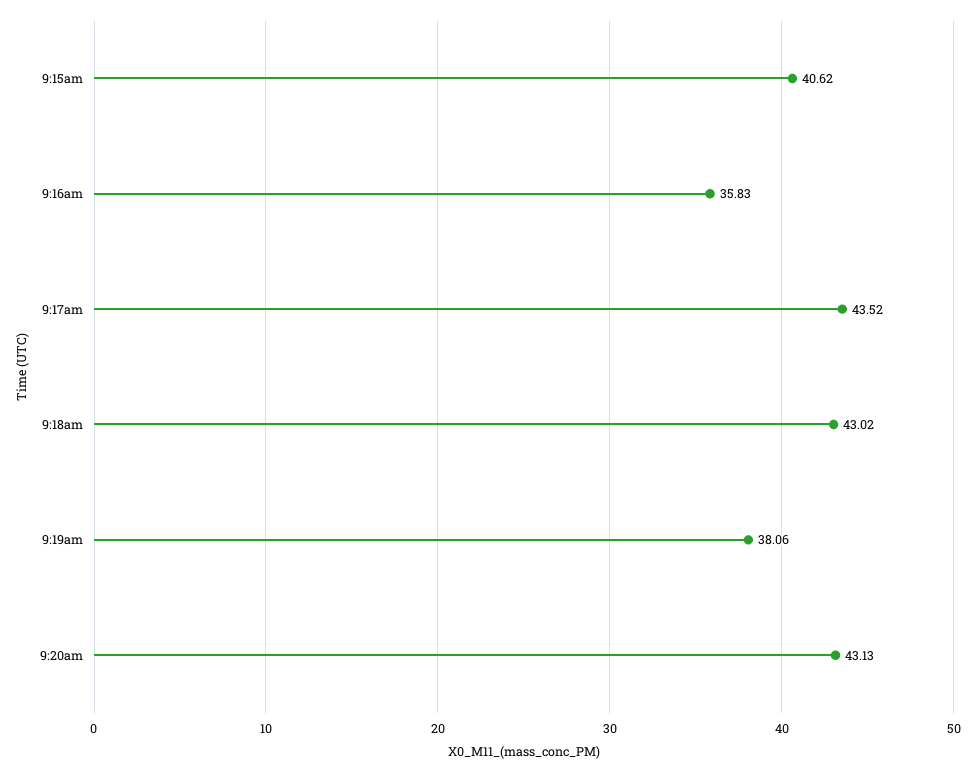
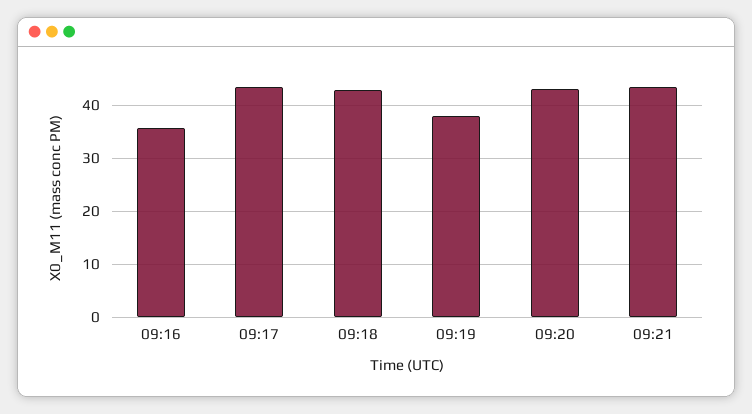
9:15am: 40.62 -> none
09:21: none -> 44

